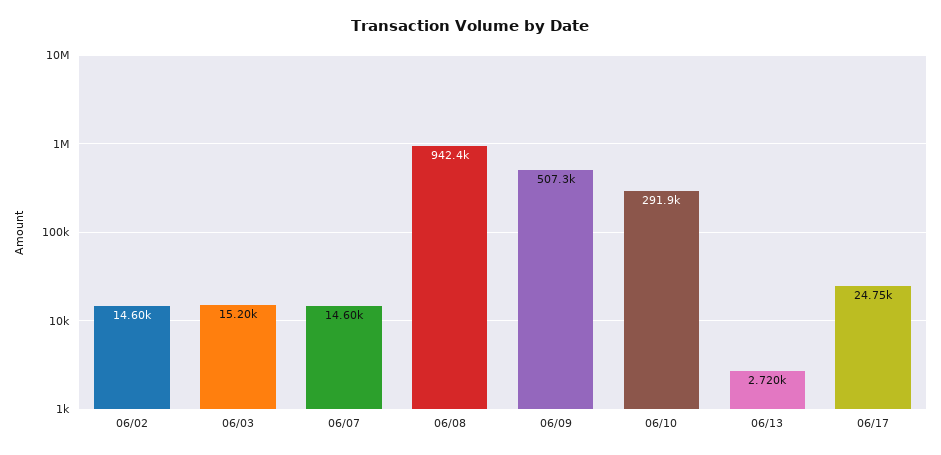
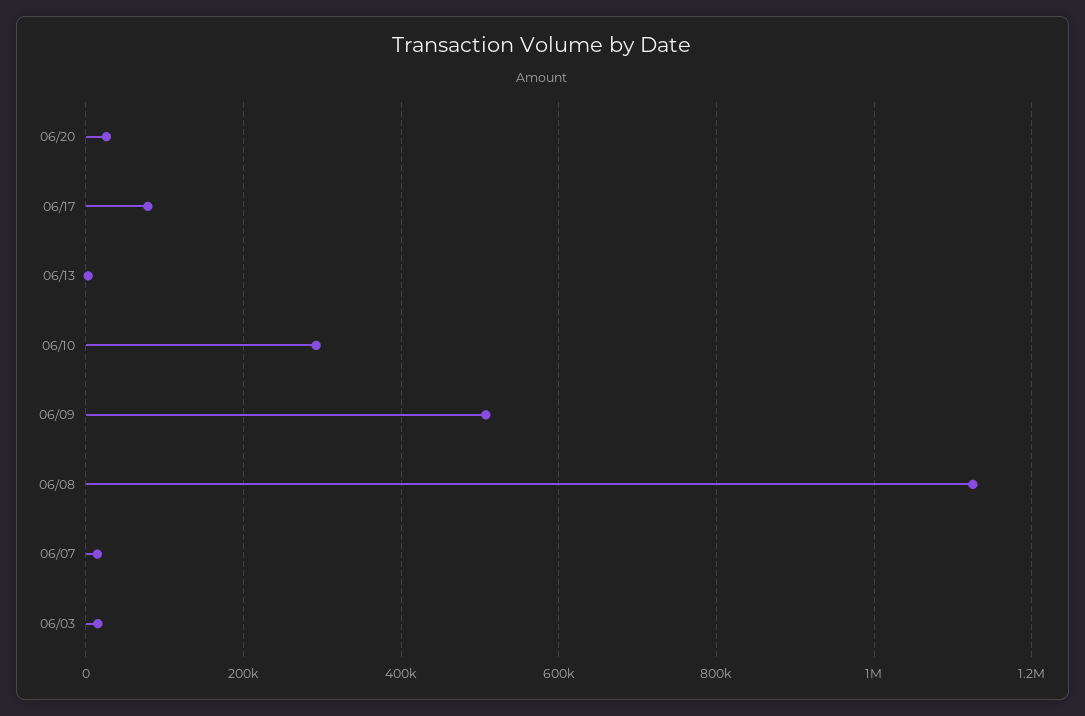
06/02: 14600 -> none
06/08: 942400 -> 1120000
06/17: 24750 -> 80000
06/20: none -> 20000

